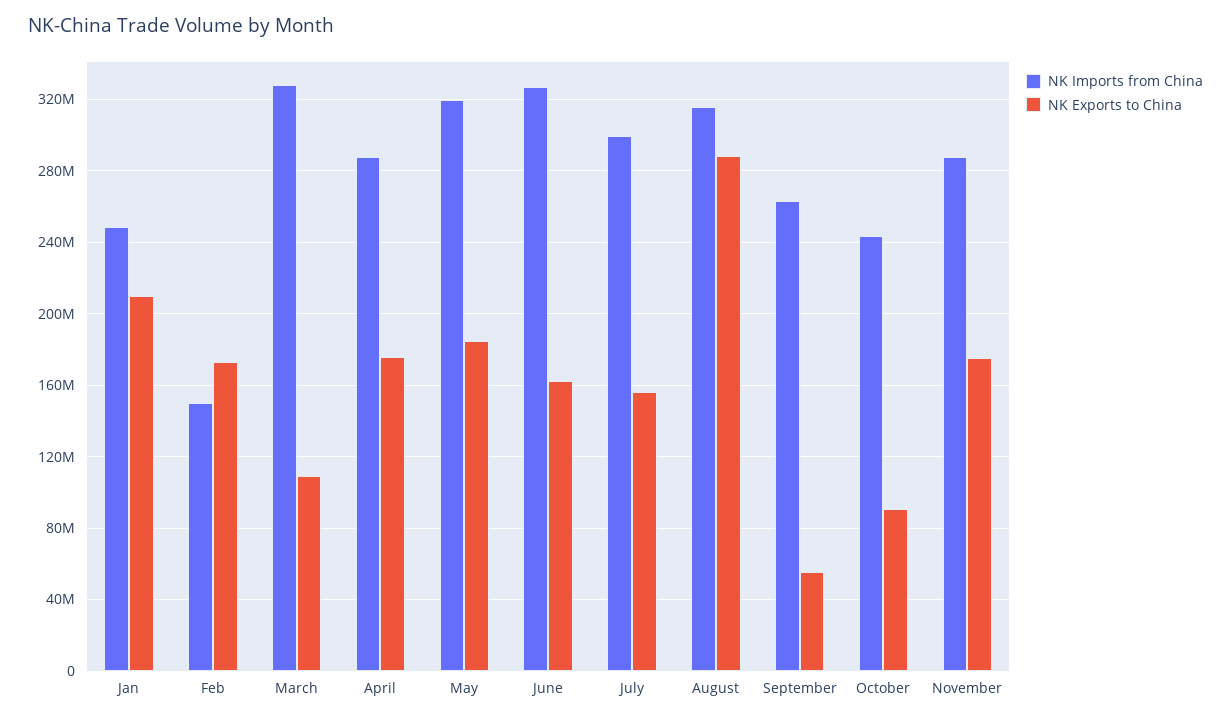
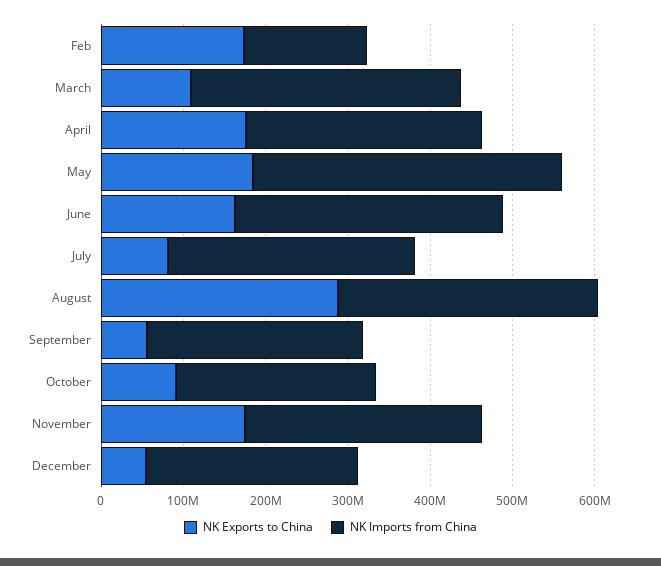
NK Imports from China, Jan: 250000000 -> none
NK Exports to China, Jan: 210000000 -> none
NK Imports from China, May: 320000000 -> 380000000
NK Exports to China, July: 155000000 -> 80000000
NK Exports to China, December: none -> 60000000
NK Imports from China, December: none -> 260000000

